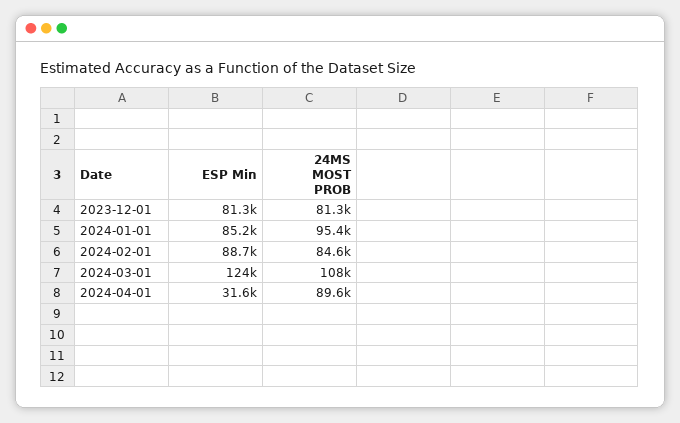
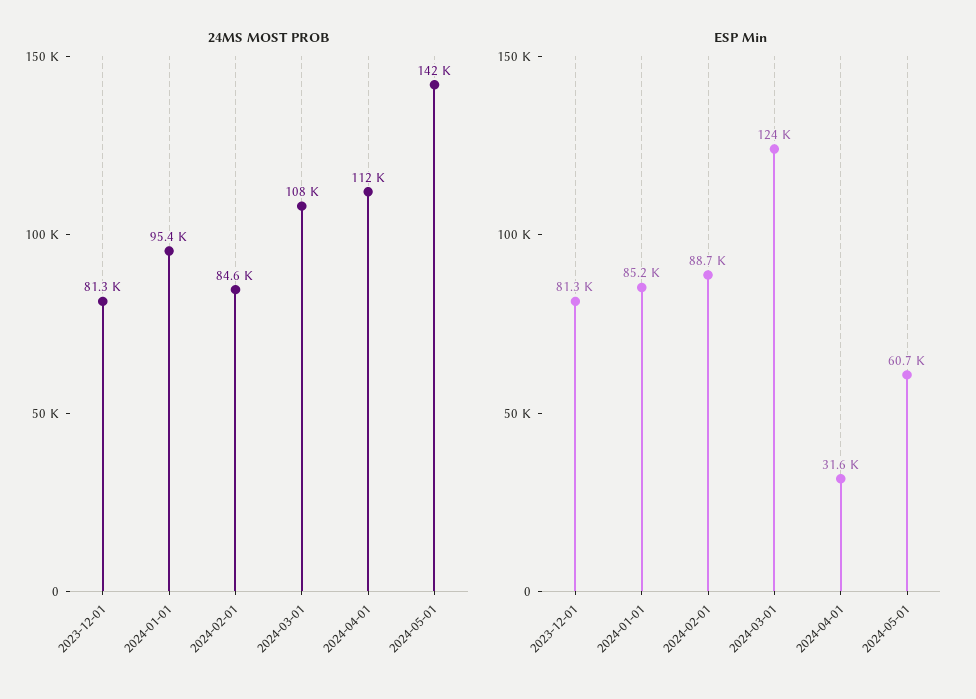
24MS MOST PROB, 2024-04-01: 89600 -> 112000
24MS MOST PROB, 2024-05-01: none -> 142000
ESP Min, 2024-05-01: none -> 60700

